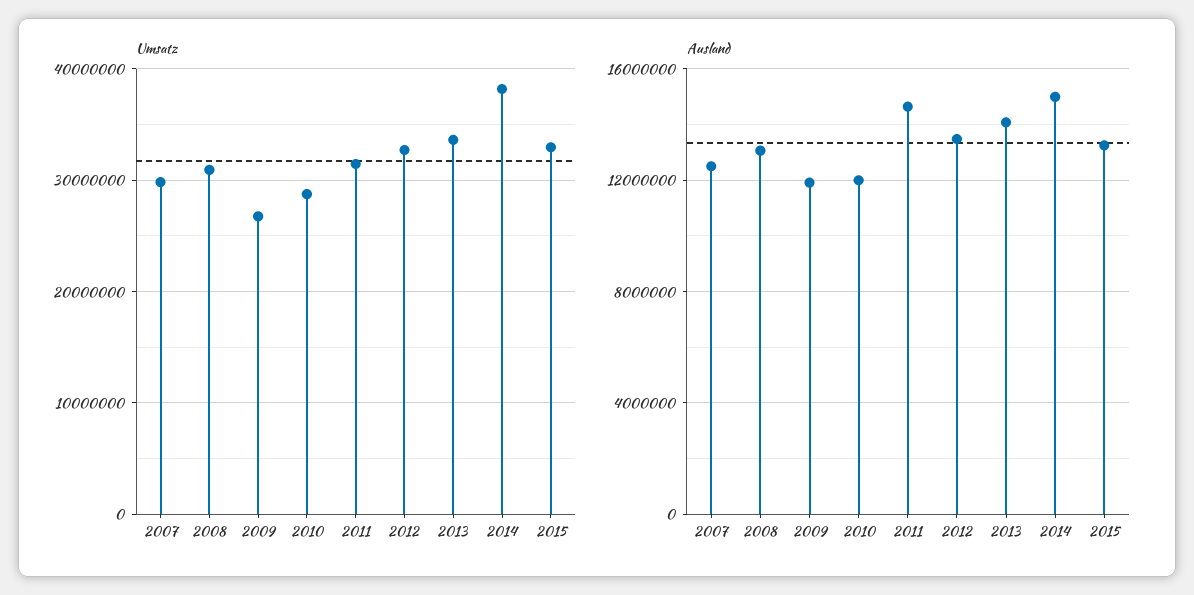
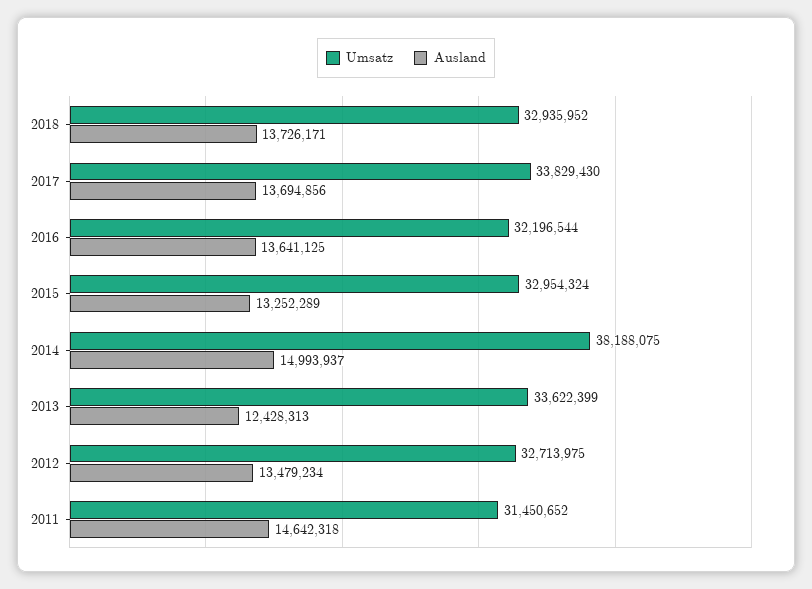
Umsatz, 2007: 30000000 -> none
Umsatz, 2008: 31000000 -> none
Umsatz, 2009: 27000000 -> none
Umsatz, 2010: 29000000 -> none
Ausland, 2007: 12500000 -> none
Ausland, 2008: 13000000 -> none
Ausland, 2009: 12000000 -> none
Ausland, 2010: 12000000 -> none
Ausland, 2013: 14000000 -> 12428313
Umsatz, 2018: none -> 32935952
Ausland, 2018: none -> 13726171
Umsatz, 2017: none -> 33829430
Ausland, 2017: none -> 13694856
Umsatz, 2016: none -> 32196544
Ausland, 2016: none -> 13641125

